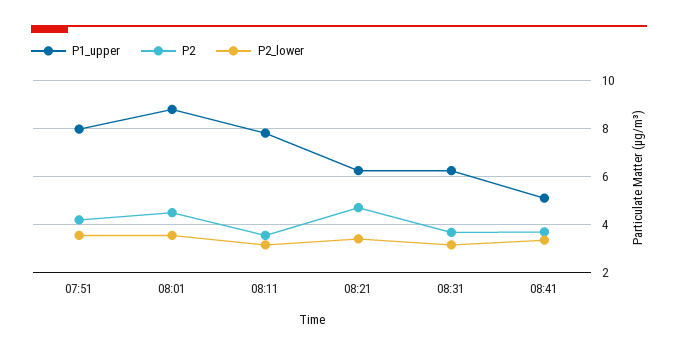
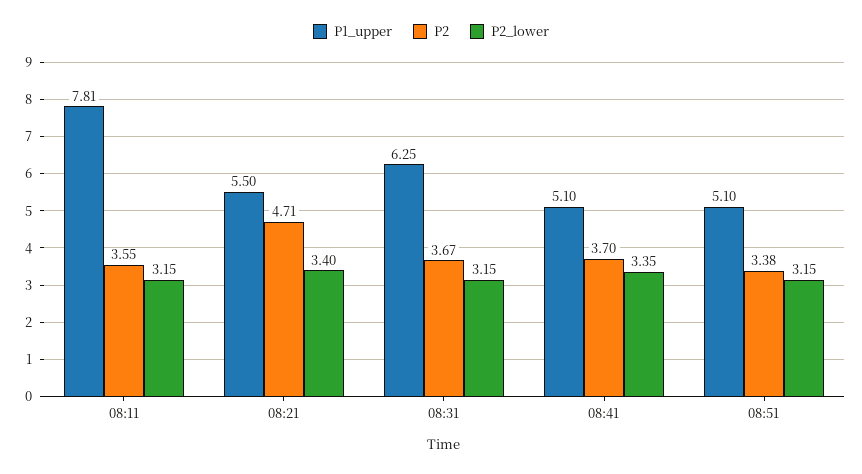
P1_upper, 07:51: 8 -> none
P2, 07:51: 4.25 -> none
P2_lower, 07:51: 3.5 -> none
P1_upper, 08:01: 8.75 -> none
P2, 08:01: 4.5 -> none
P2_lower, 08:01: 3.5 -> none
P1_upper, 08:21: 6.25 -> 5.5
P1_upper, 08:51: none -> 5.1
P2, 08:51: none -> 3.38
P2_lower, 08:51: none -> 3.15

